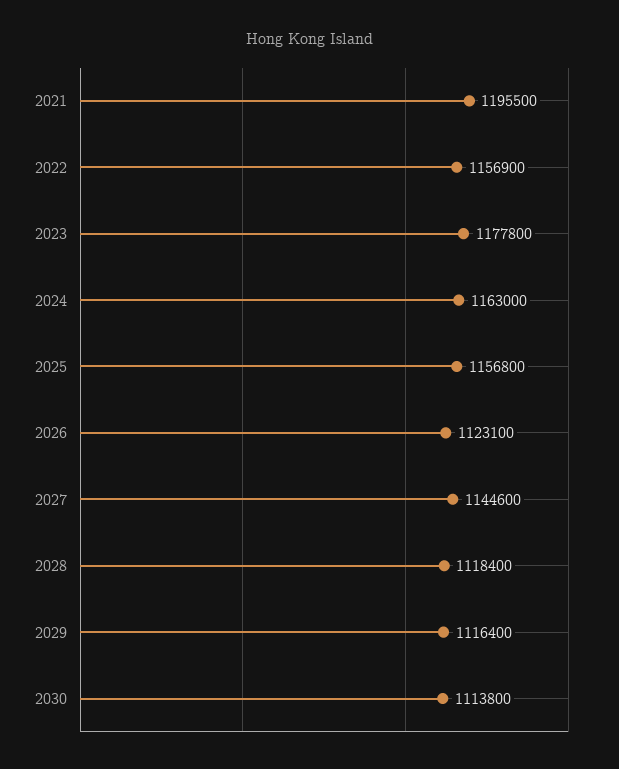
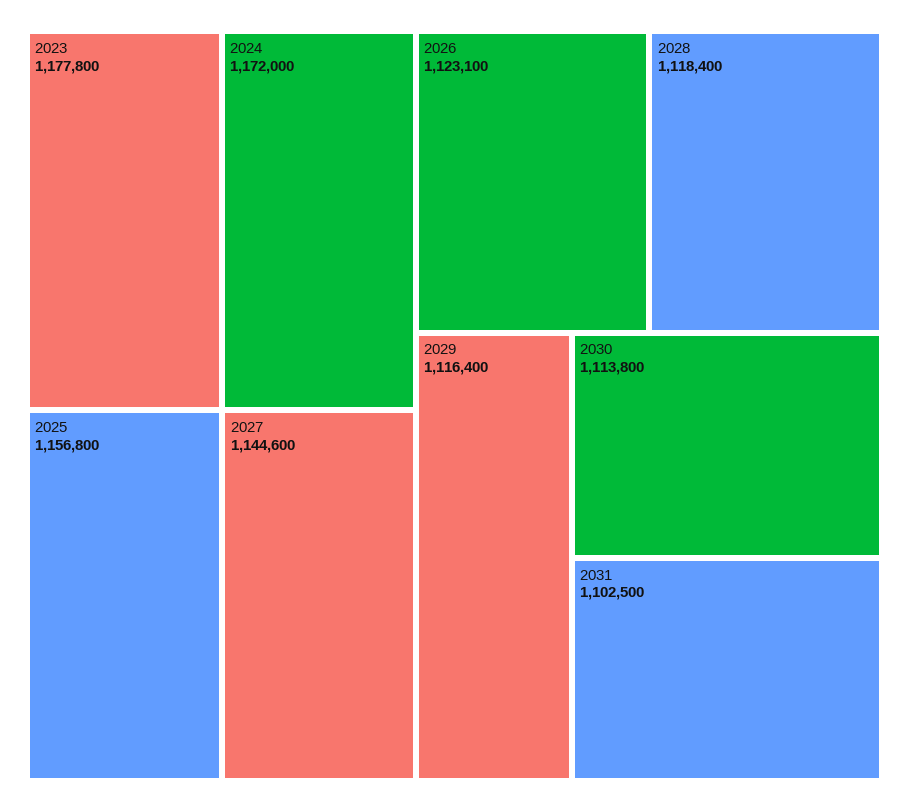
2021: 1195500 -> none
2022: 1156900 -> none
2024: 1163000 -> 1172000
2031: none -> 1102500

